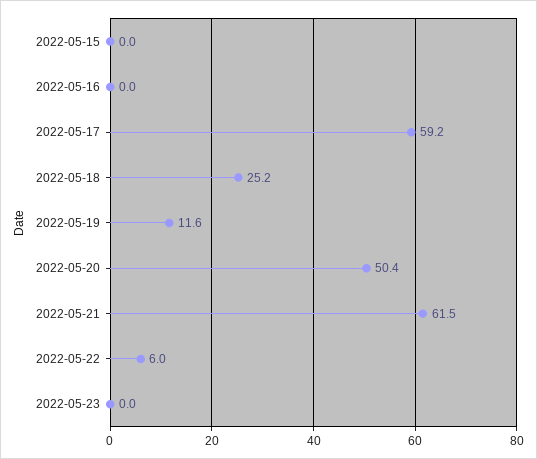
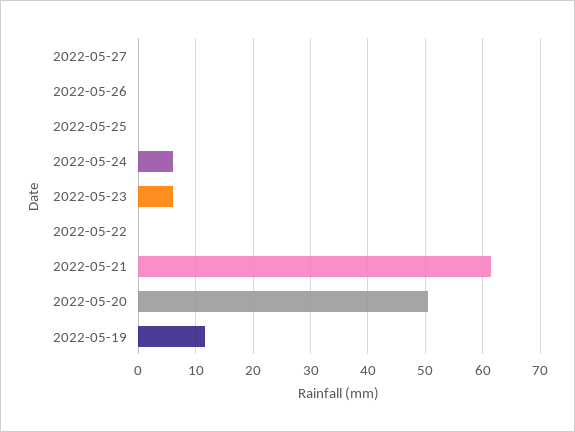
2022-05-15: 0 -> none
2022-05-16: 0 -> none
2022-05-17: 59.2 -> none
2022-05-18: 25.2 -> none
2022-05-22: 6 -> 0
2022-05-23: 0 -> 6
2022-05-27: none -> 0
2022-05-26: none -> 0
2022-05-25: none -> 0
2022-05-24: none -> 6

